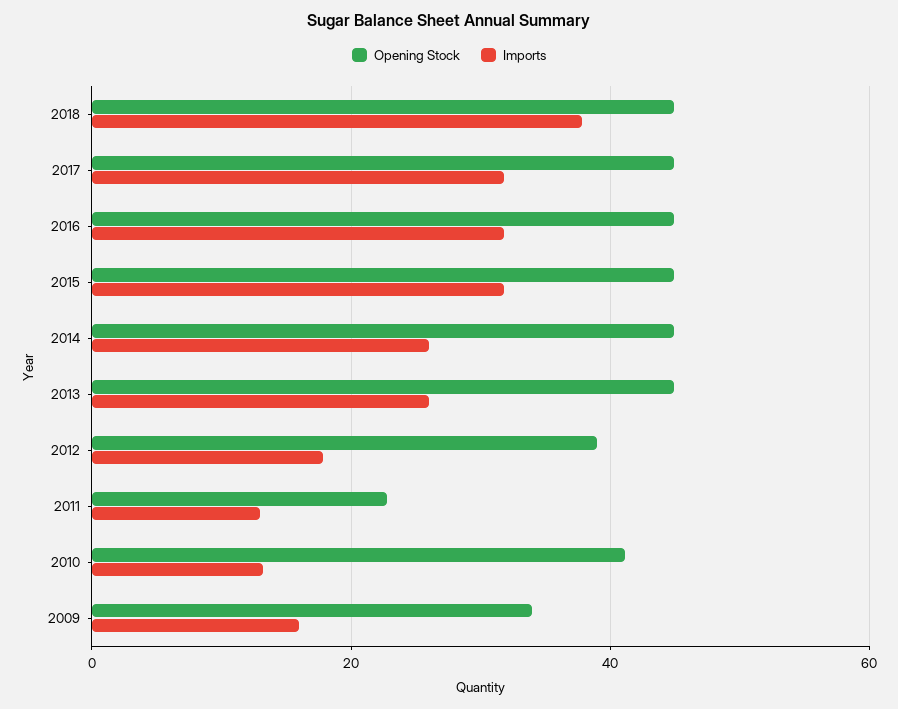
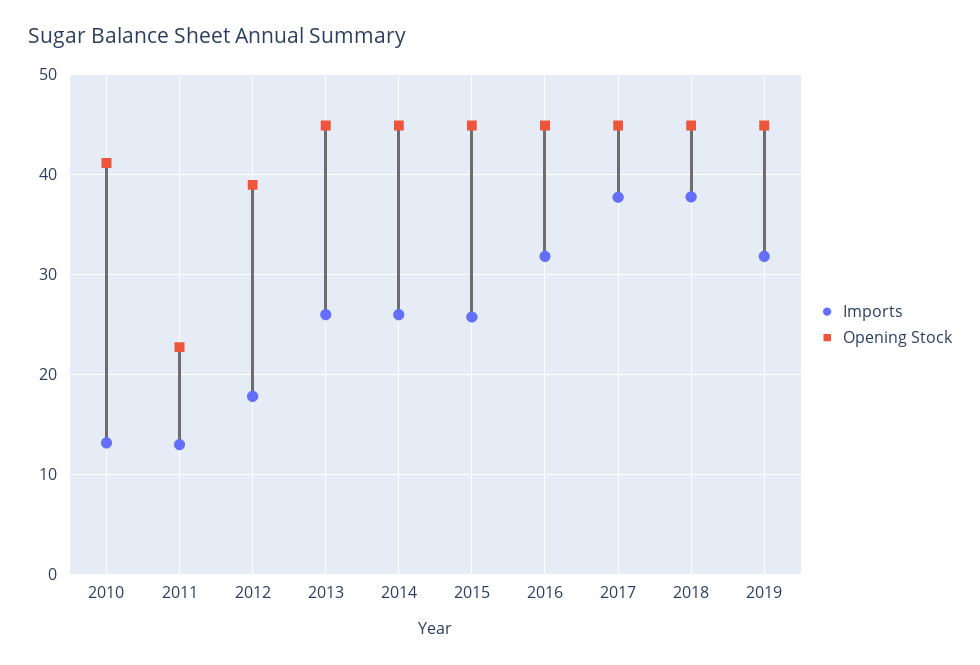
Imports, 2017: 32 -> 38
Imports, 2015: 32 -> 26
Opening Stock, 2009: 34 -> none
Imports, 2009: 16 -> none
Imports, 2019: none -> 32
Opening Stock, 2019: none -> 45

